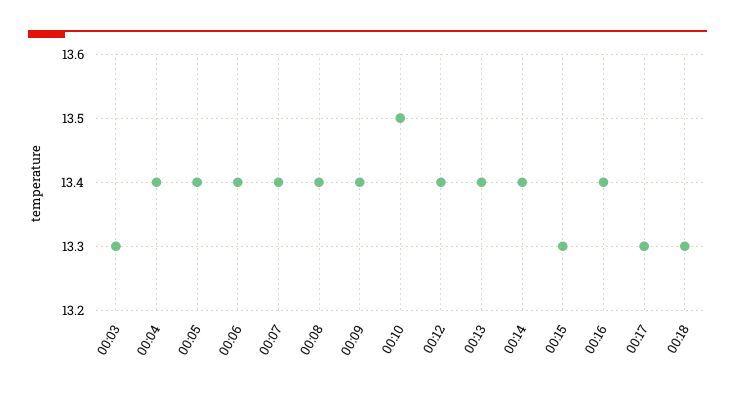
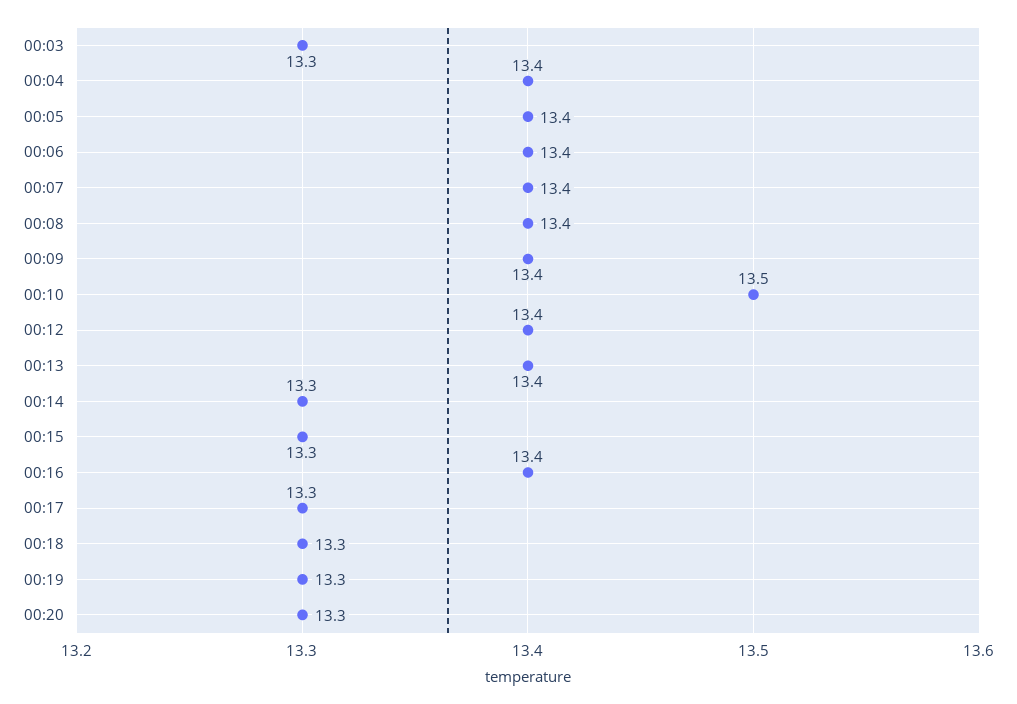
00:14: 13.4 -> 13.3
00:19: none -> 13.3
00:20: none -> 13.3

